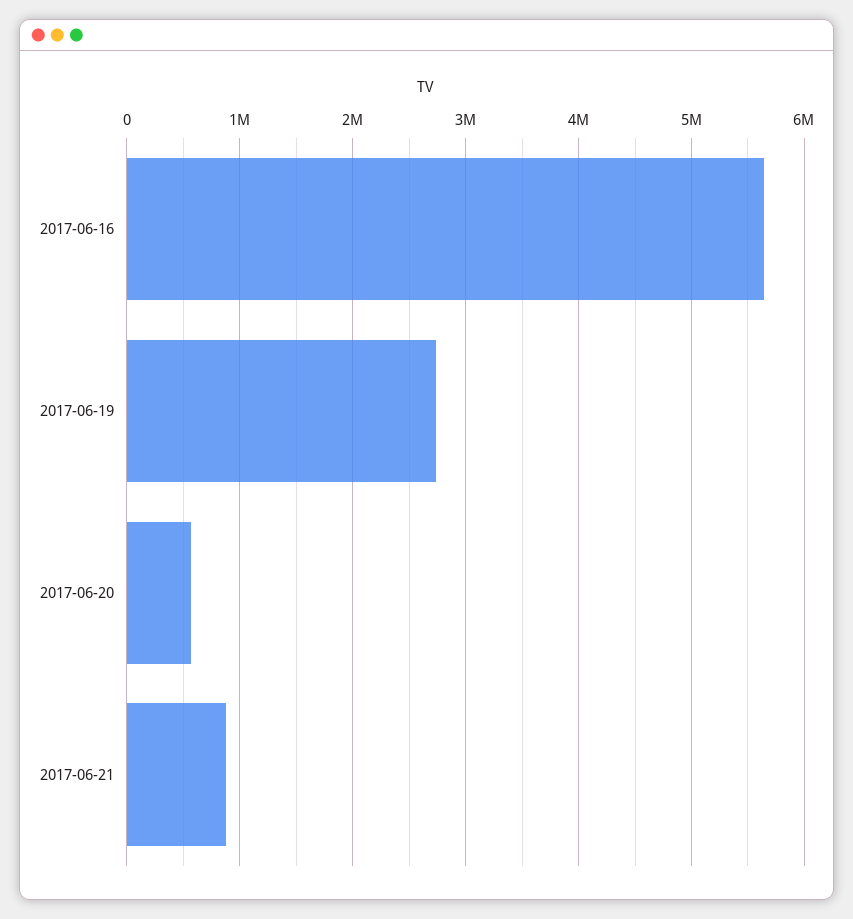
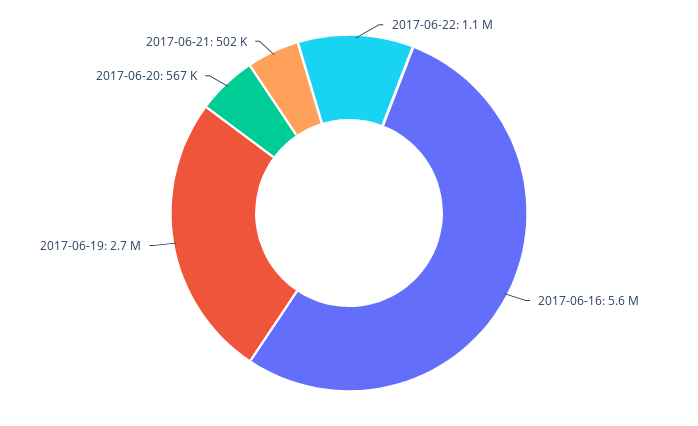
2017-06-21: 900000 -> 502000
2017-06-22: none -> 1100000

